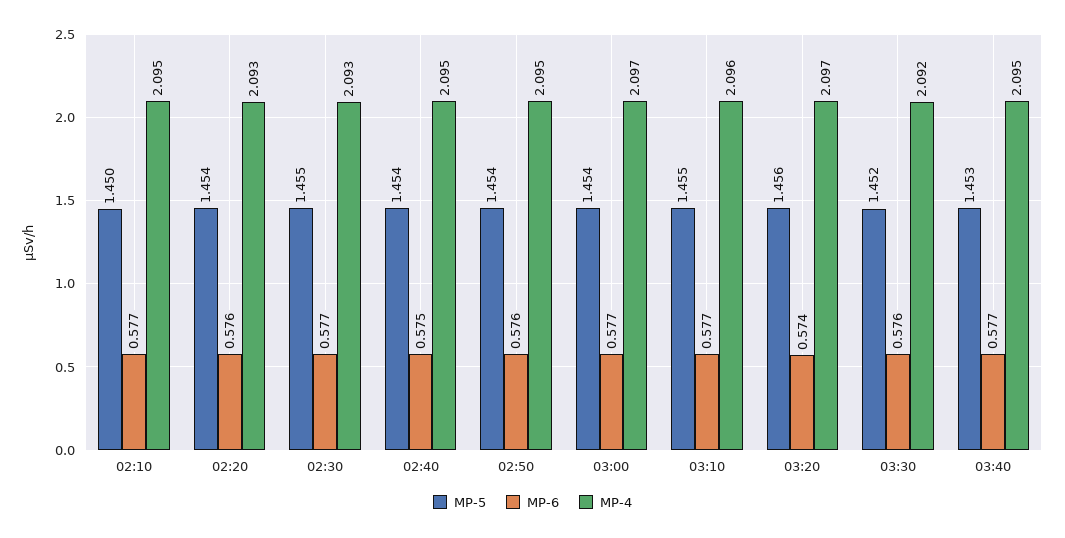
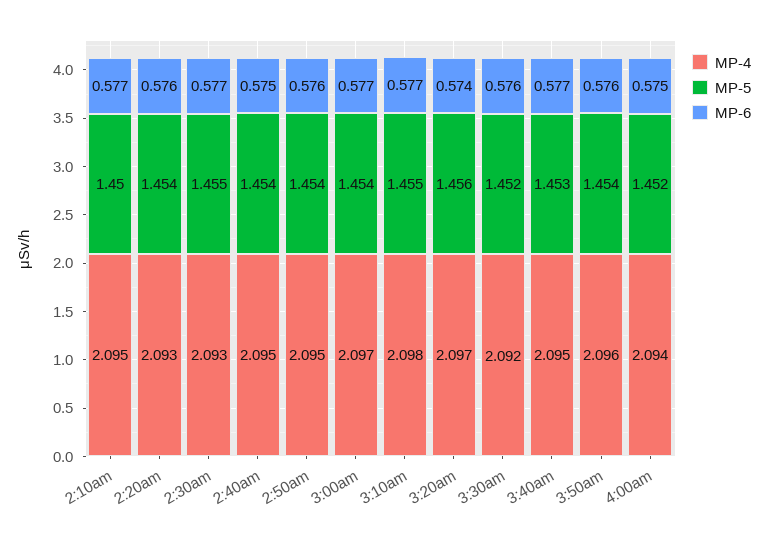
MP-4, 03:10: 2.096 -> 2.098
MP-4, 3:50am: none -> 2.096
MP-5, 3:50am: none -> 1.454
MP-6, 3:50am: none -> 0.576
MP-4, 4:00am: none -> 2.094
MP-5, 4:00am: none -> 1.452
MP-6, 4:00am: none -> 0.575

